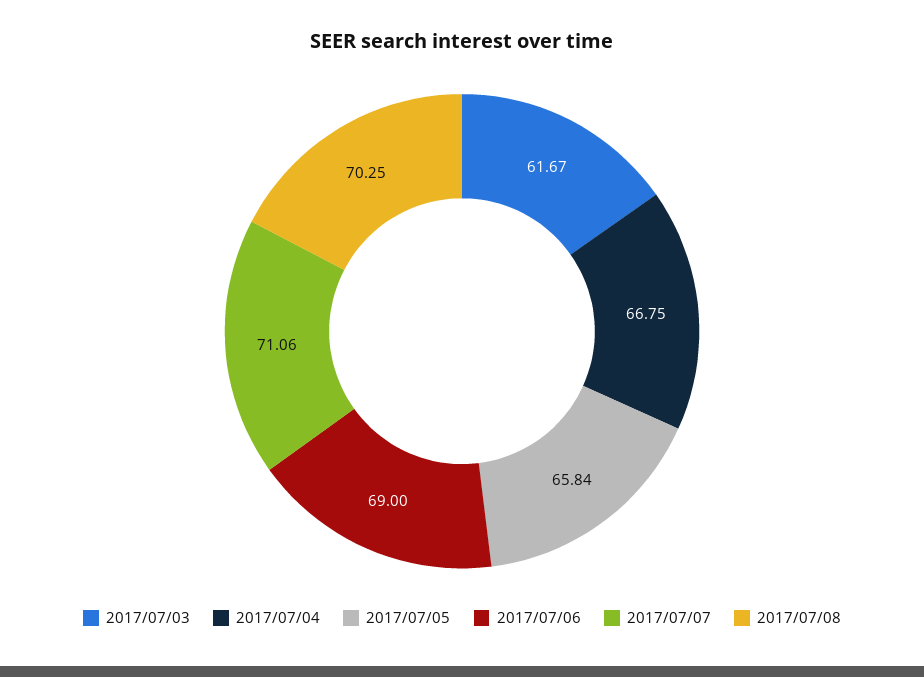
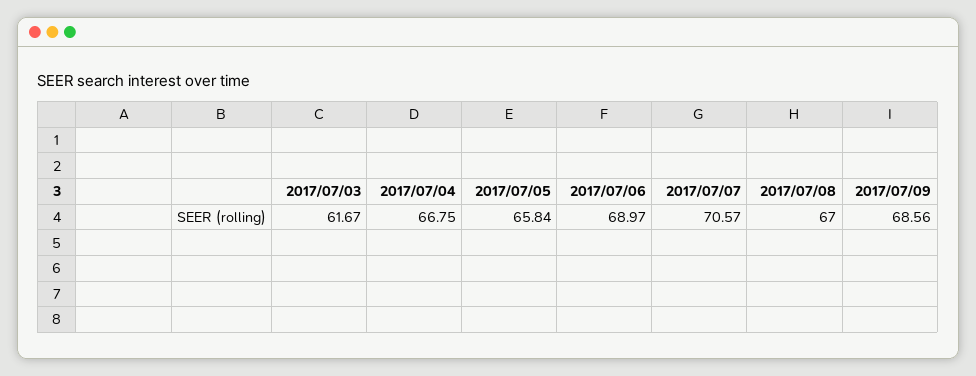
2017/07/06: 69 -> 68.97
2017/07/07: 71.06 -> 70.57
2017/07/08: 70.25 -> 67
2017/07/09: none -> 68.56

